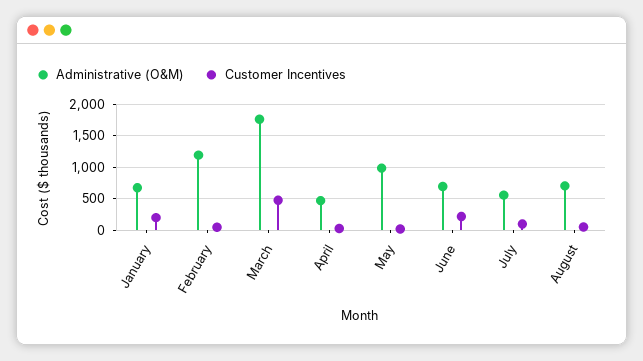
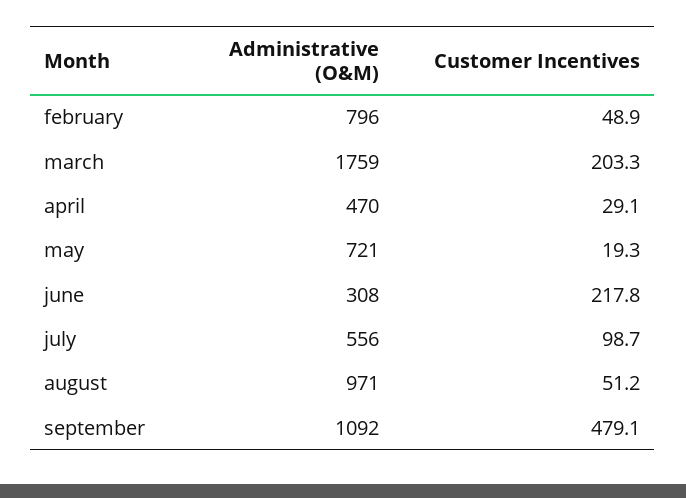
Administrative (O&M), January: 700 -> none
Customer Incentives, January: 200 -> none
Administrative (O&M), February: 1200 -> 796
Customer Incentives, March: 500 -> 203.3
Administrative (O&M), May: 1000 -> 721
Administrative (O&M), June: 700 -> 308
Administrative (O&M), August: 700 -> 971
Administrative (O&M), september: none -> 1092
Customer Incentives, september: none -> 479.1

